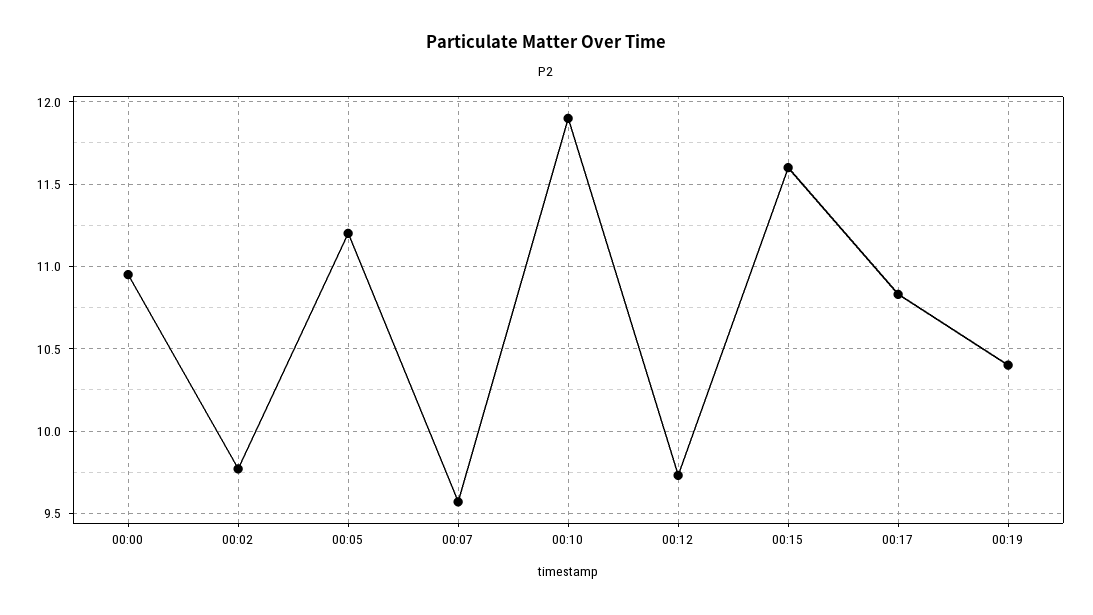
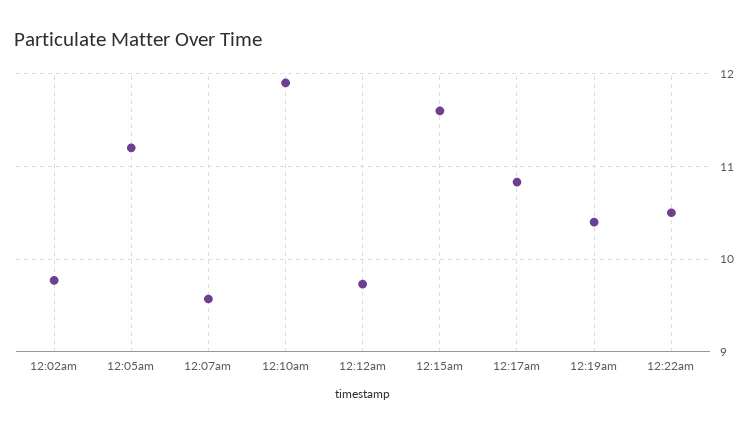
00:00: 10.95 -> none
12:22am: none -> 10.5

